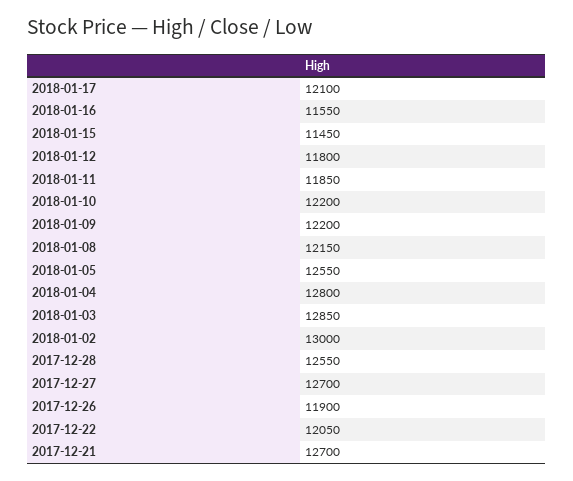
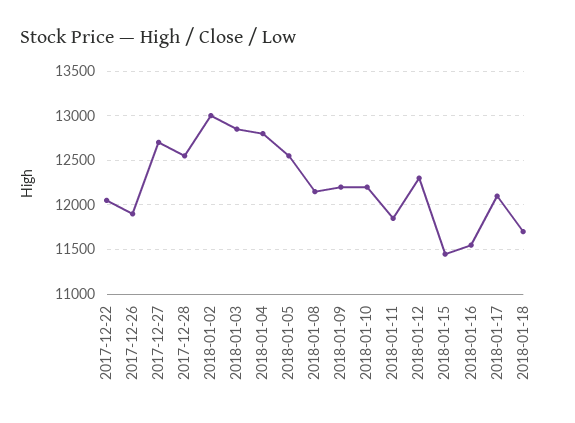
2018-01-12: 11800 -> 12300
2017-12-21: 12700 -> none
2018-01-18: none -> 11700

